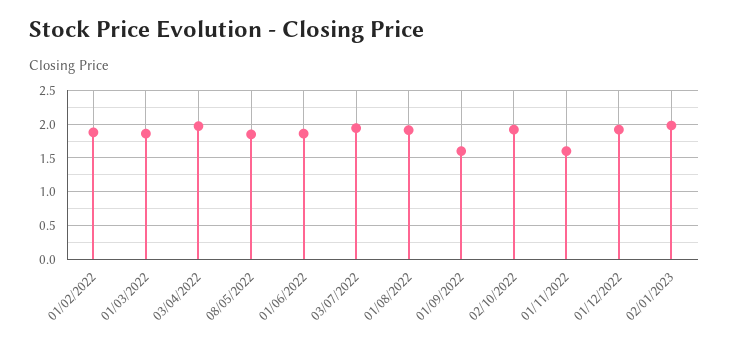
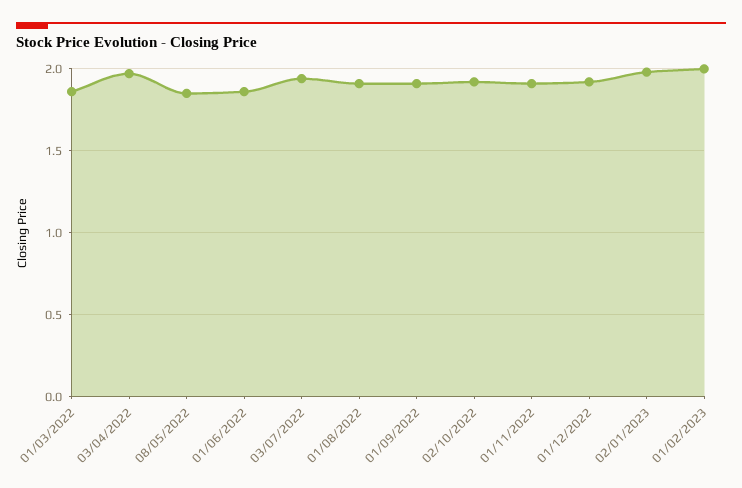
01/02/2022: 1.9 -> none
01/09/2022: 1.6 -> 1.9
01/11/2022: 1.6 -> 1.9
01/02/2023: none -> 2

